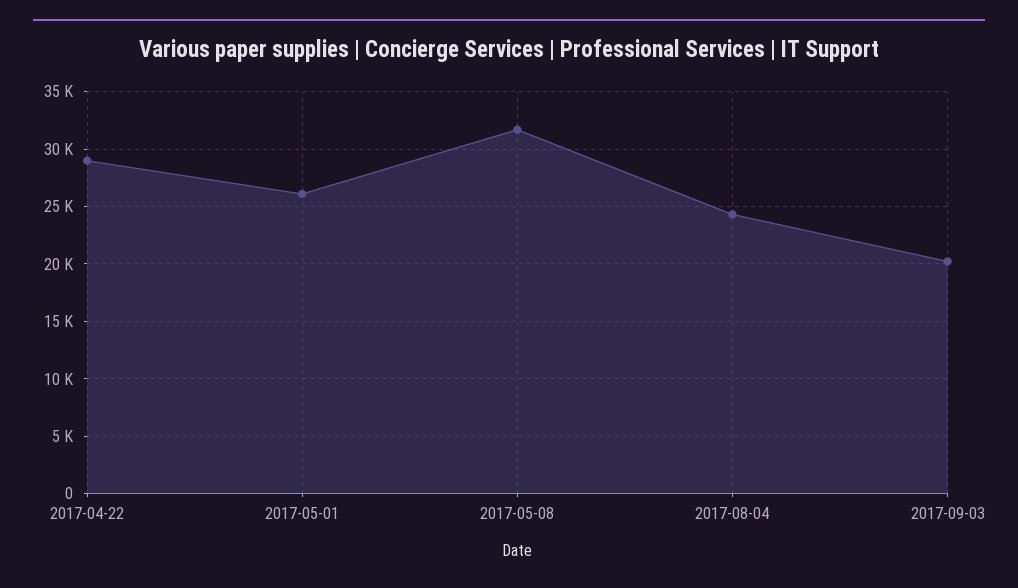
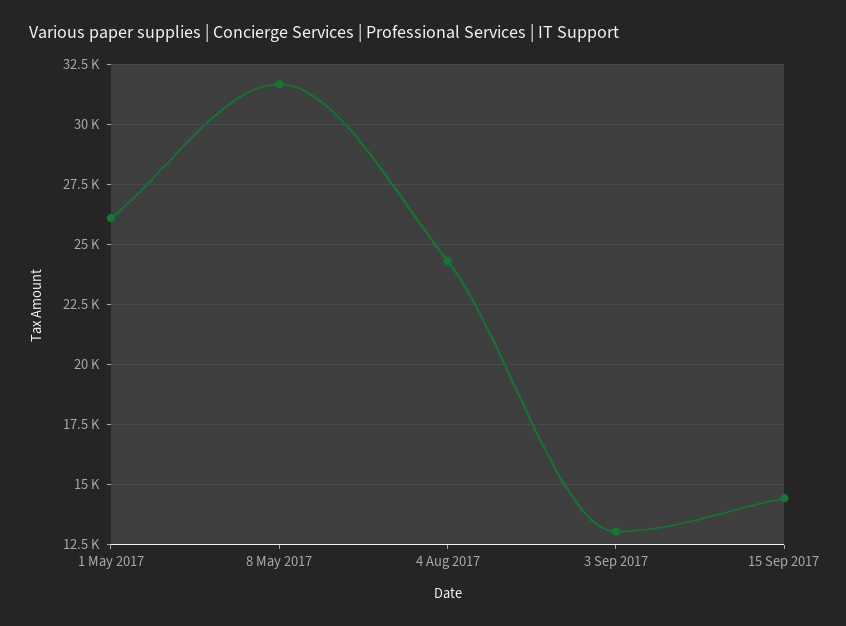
2017-04-22: 29000 -> none
2017-09-03: 20000 -> 13000
15 Sep 2017: none -> 14500

